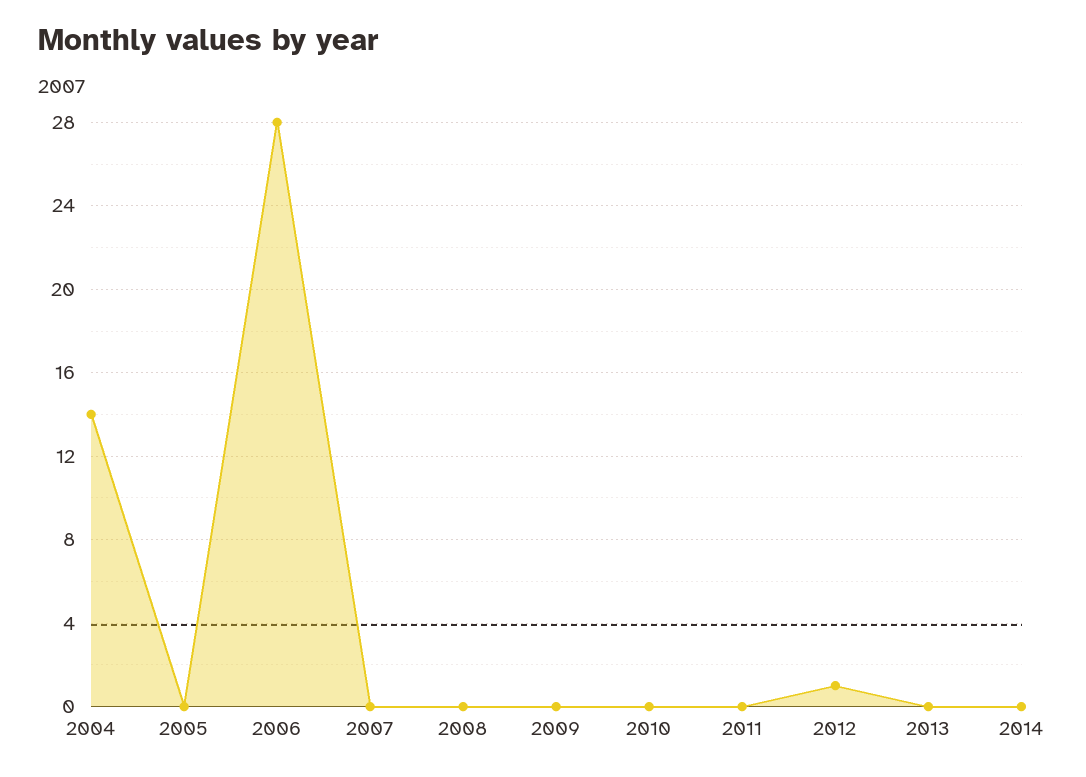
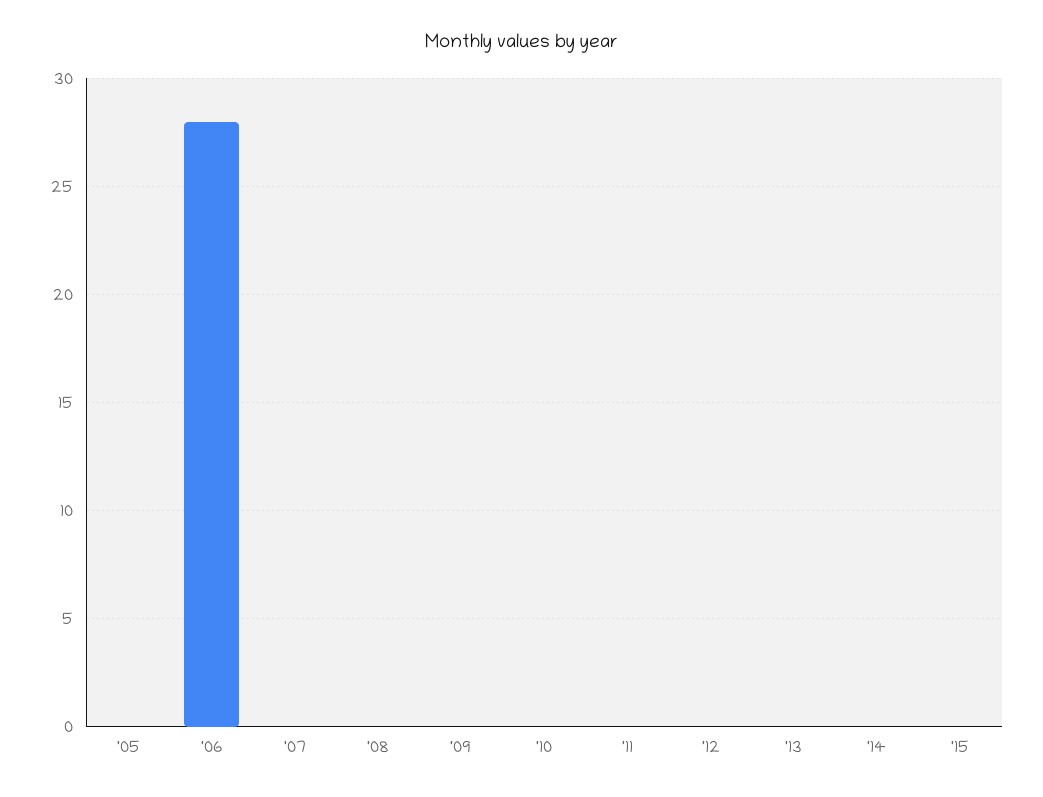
2004: 14 -> none
2012: 1 -> 0
'15: none -> 0

